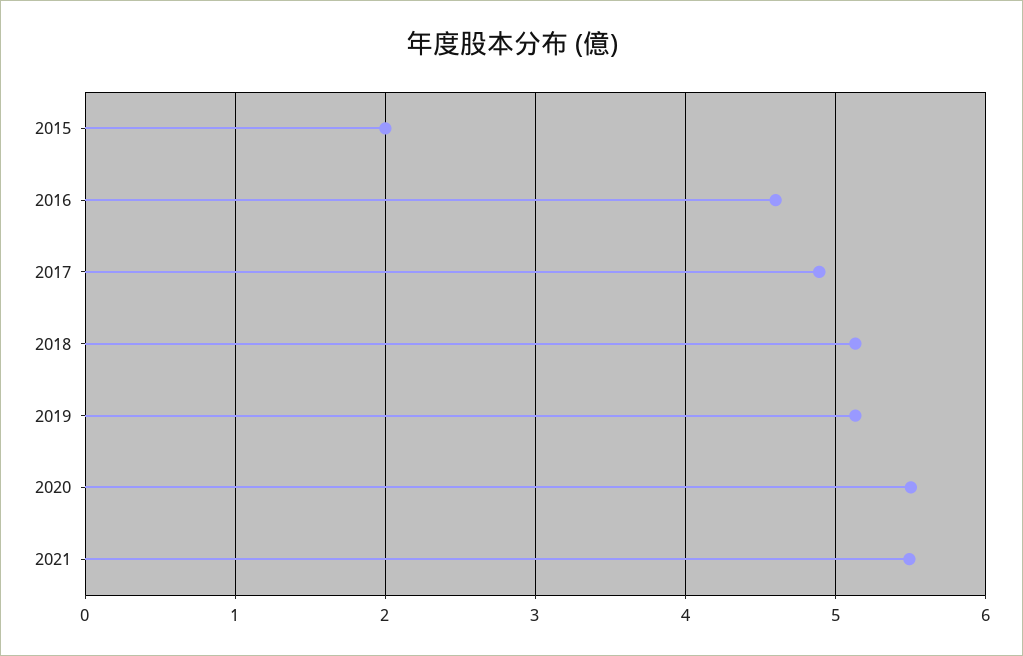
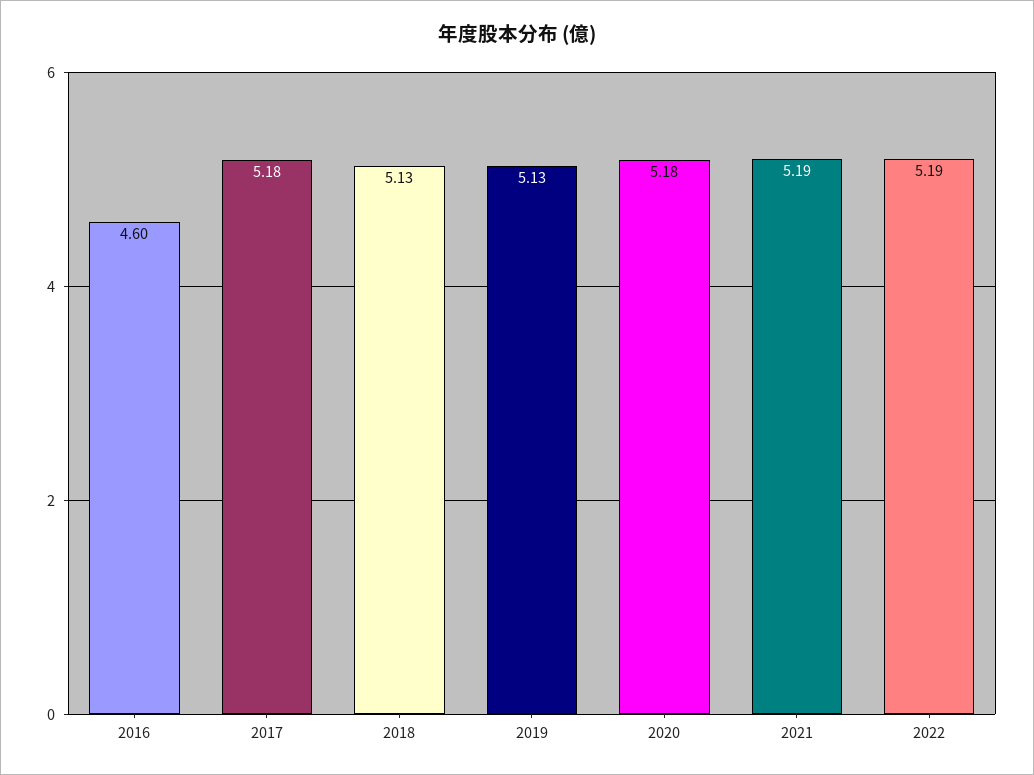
2015: 2 -> none
2017: 4.9 -> 5.18
2020: 5.5 -> 5.18
2021: 5.5 -> 5.19
2022: none -> 5.19

